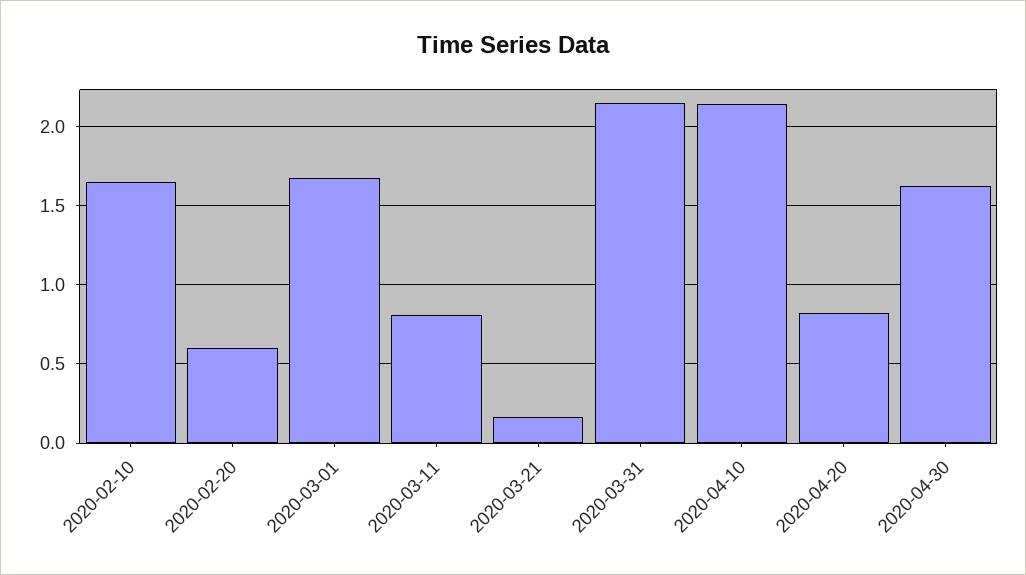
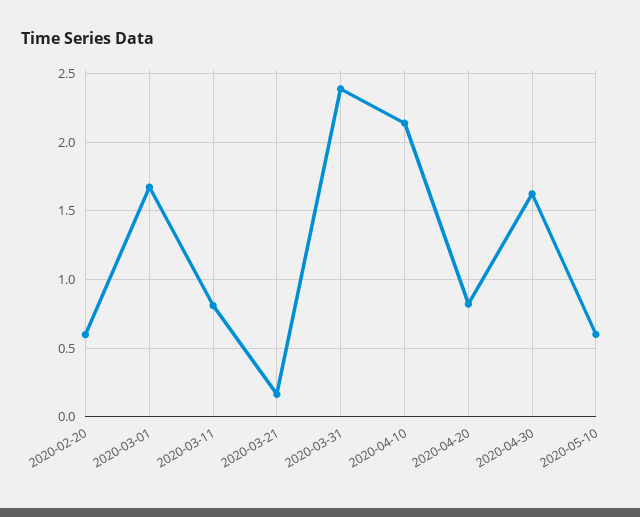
2020-02-10: 1.65 -> none
2020-03-31: 2.15 -> 2.4
2020-05-10: none -> 0.6

